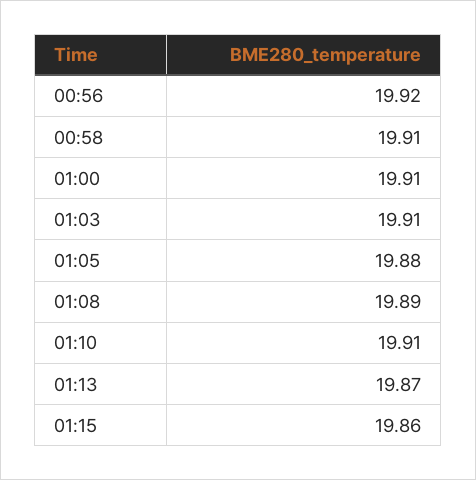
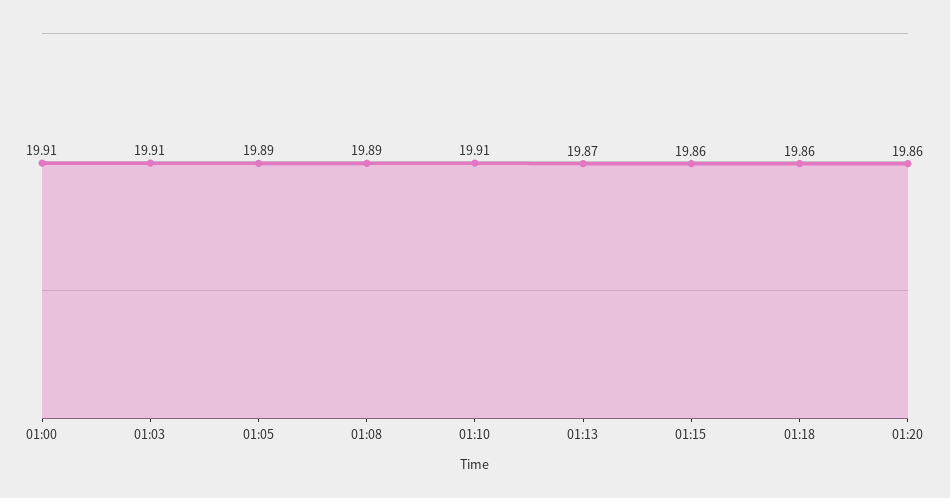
00:56: 19.92 -> none
00:58: 19.91 -> none
01:05: 19.88 -> 19.89
01:18: none -> 19.86
01:20: none -> 19.86

